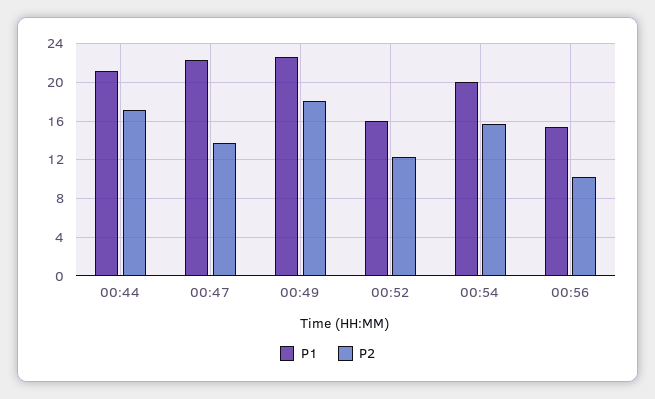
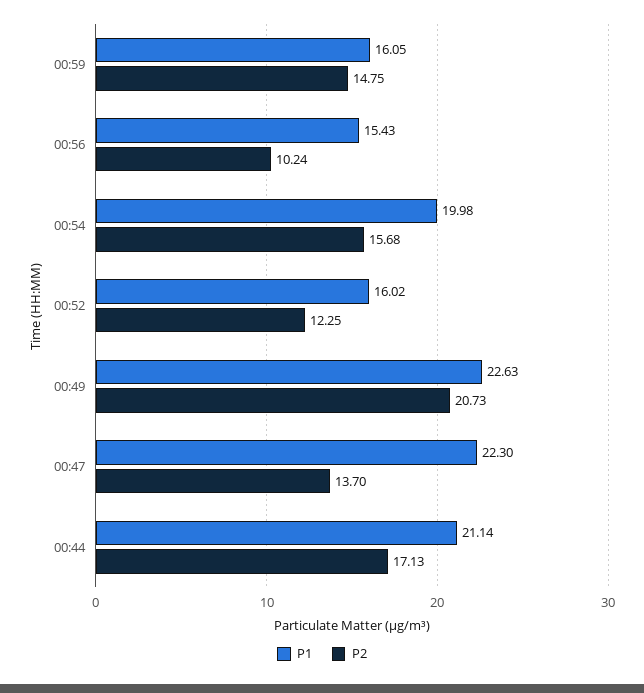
P2, 00:49: 18 -> 20.73
P1, 00:59: none -> 16.05
P2, 00:59: none -> 14.75

